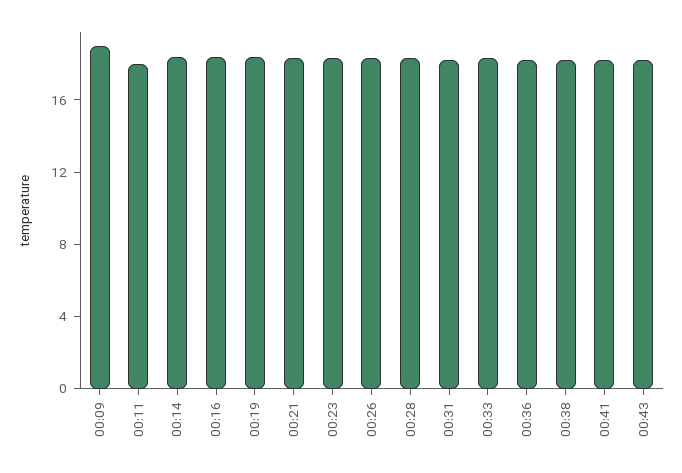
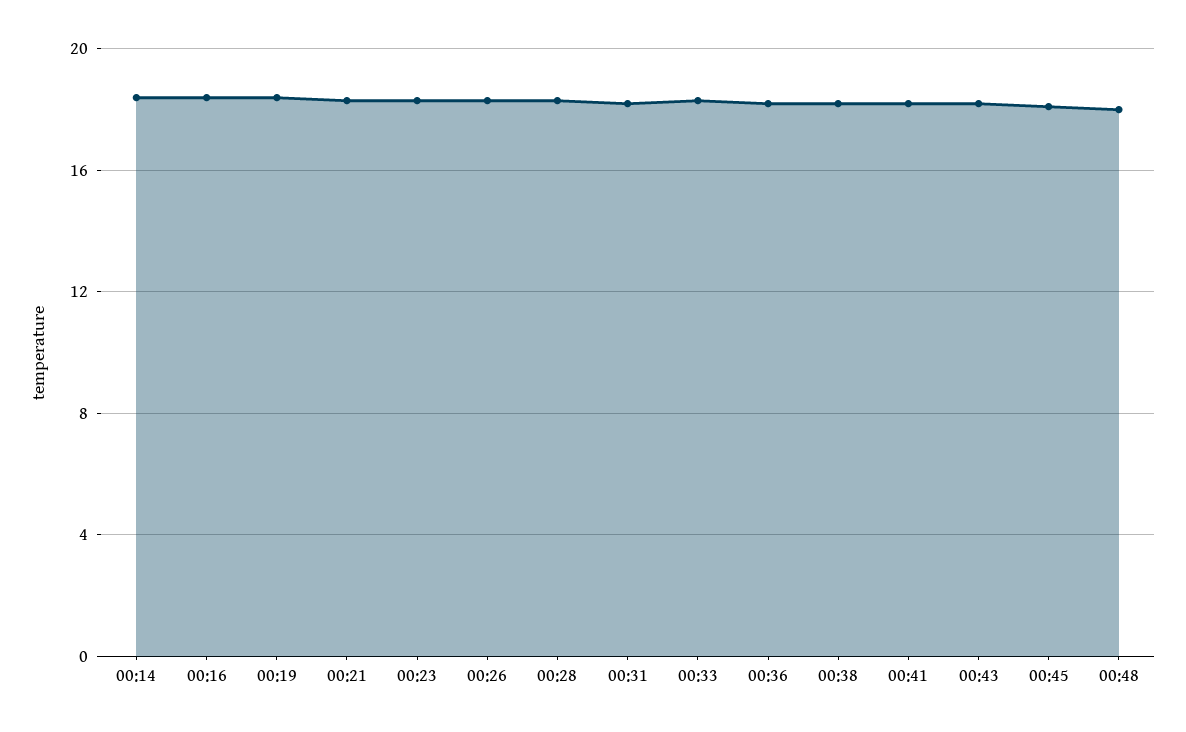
00:09: 19 -> none
00:11: 18 -> none
00:45: none -> 18
00:48: none -> 18

